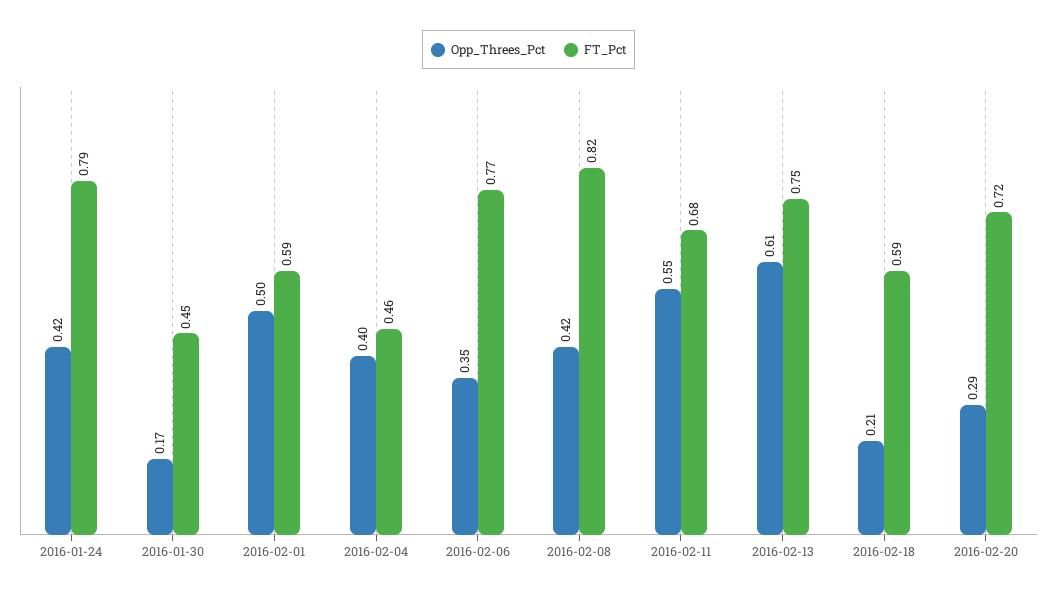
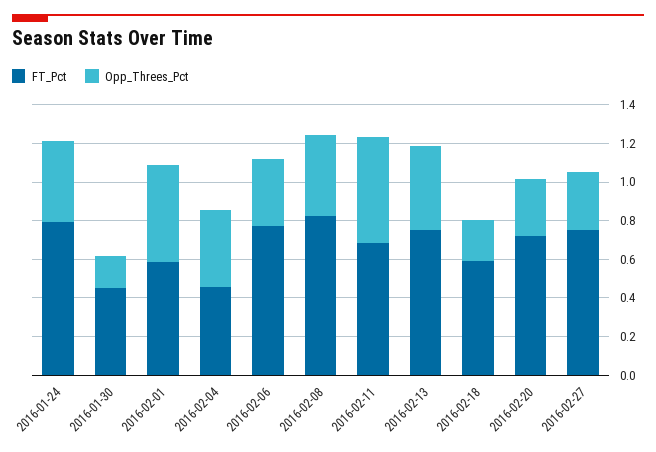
Opp_Threes_Pct, 2016-02-13: 0.61 -> 0.45
FT_Pct, 2016-02-27: none -> 0.75
Opp_Threes_Pct, 2016-02-27: none -> 0.3

